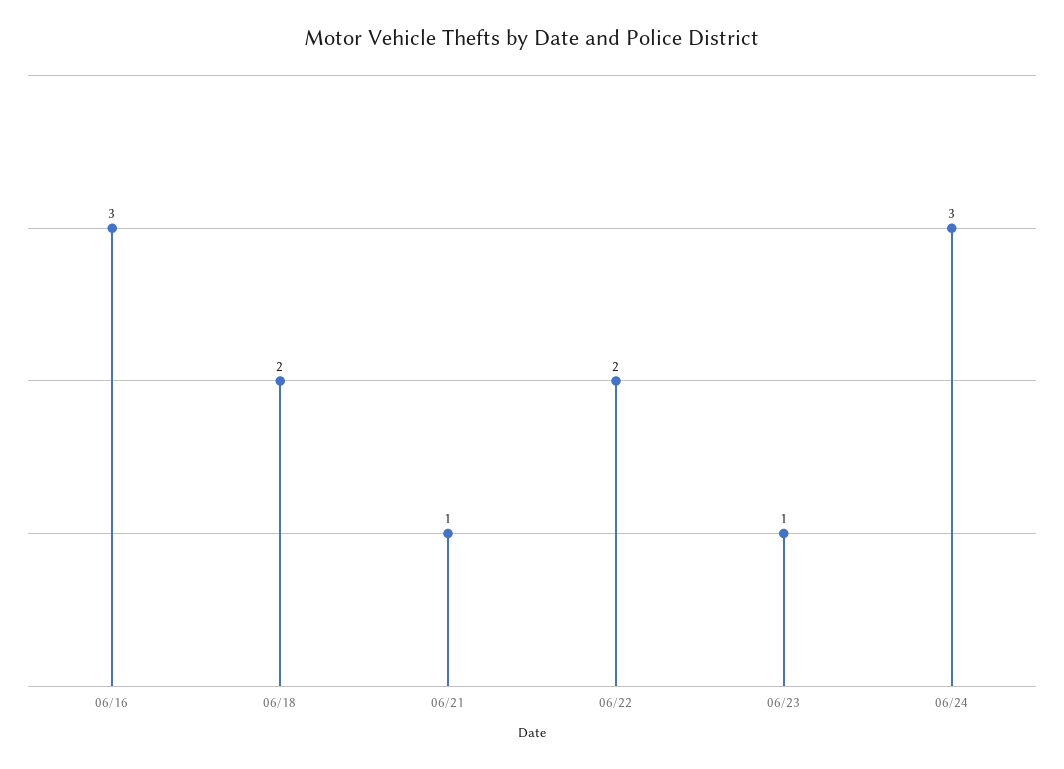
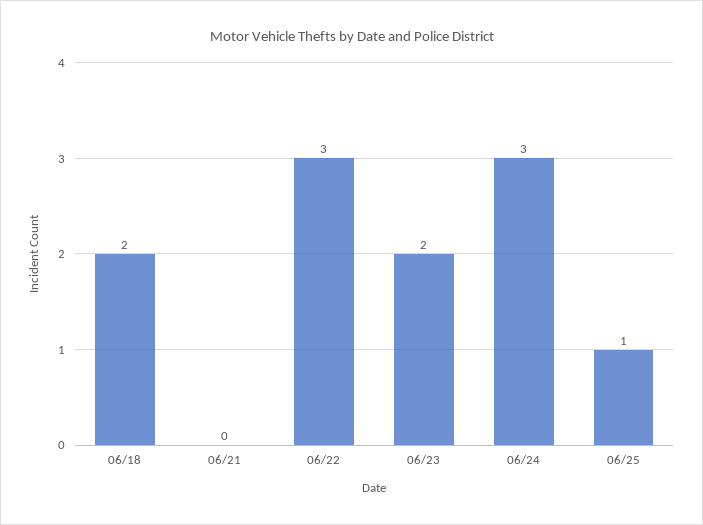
06/16: 3 -> none
06/21: 1 -> 0
06/22: 2 -> 3
06/23: 1 -> 2
06/25: none -> 1

